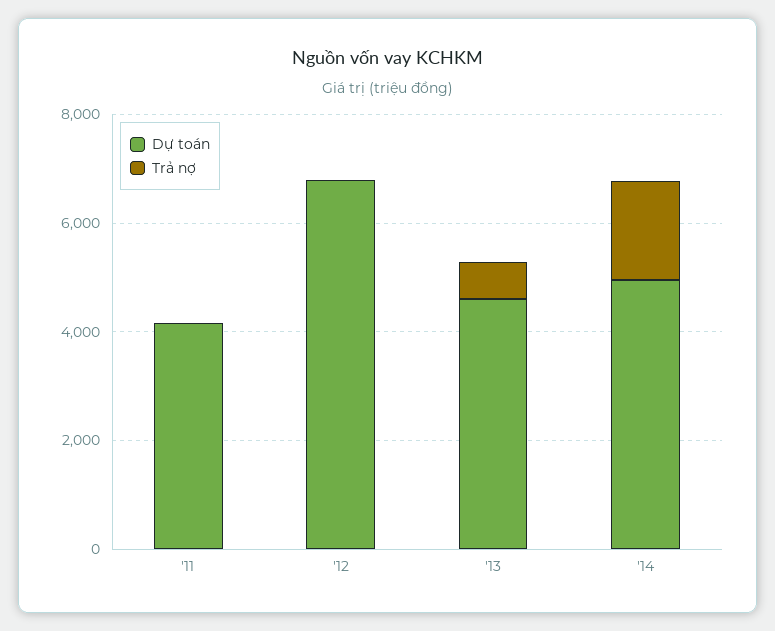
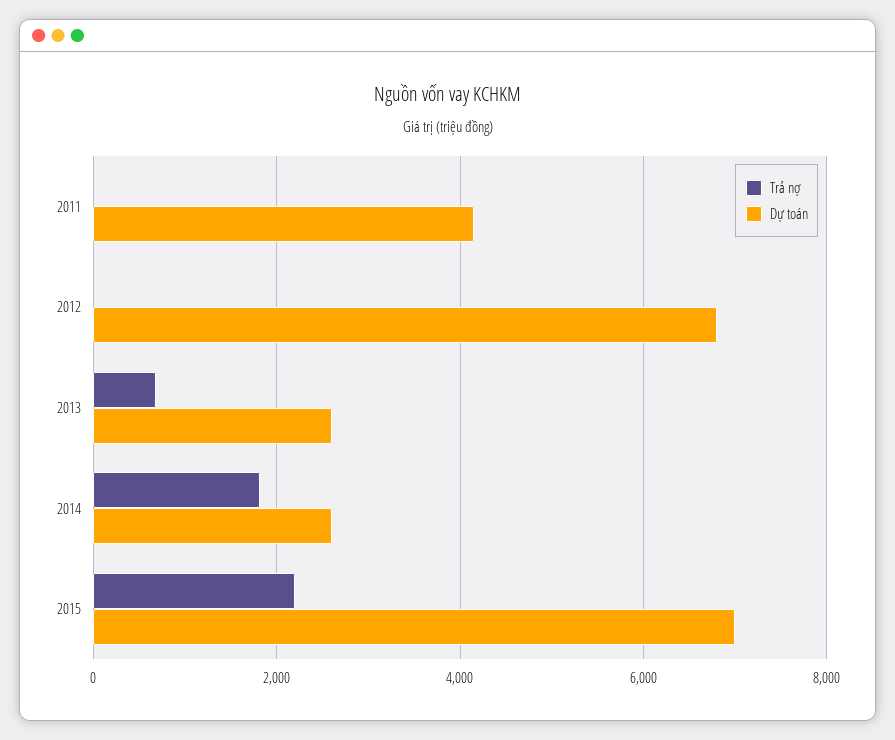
Dự toán, '13: 4500 -> 2600
Dự toán, '14: 5000 -> 2600
Trả nợ, 2015: none -> 2200
Dự toán, 2015: none -> 7000

